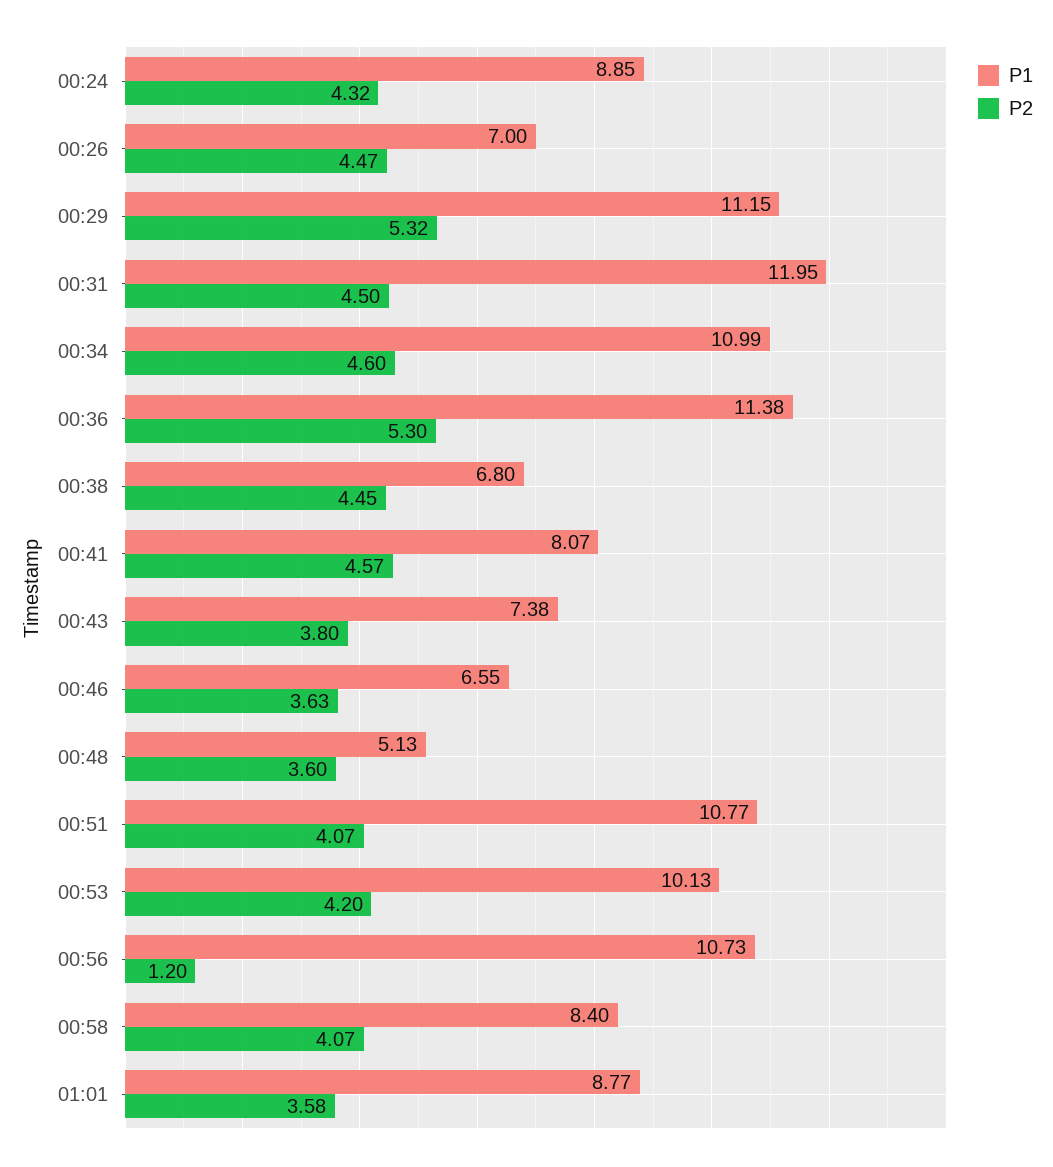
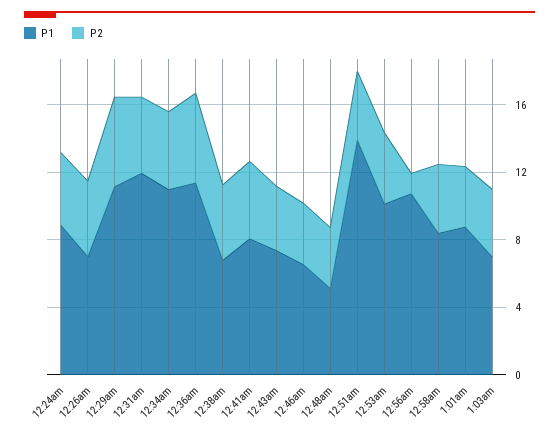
P1, 00:51: 10.77 -> 14
P1, 1:03am: none -> 7
P2, 1:03am: none -> 4

